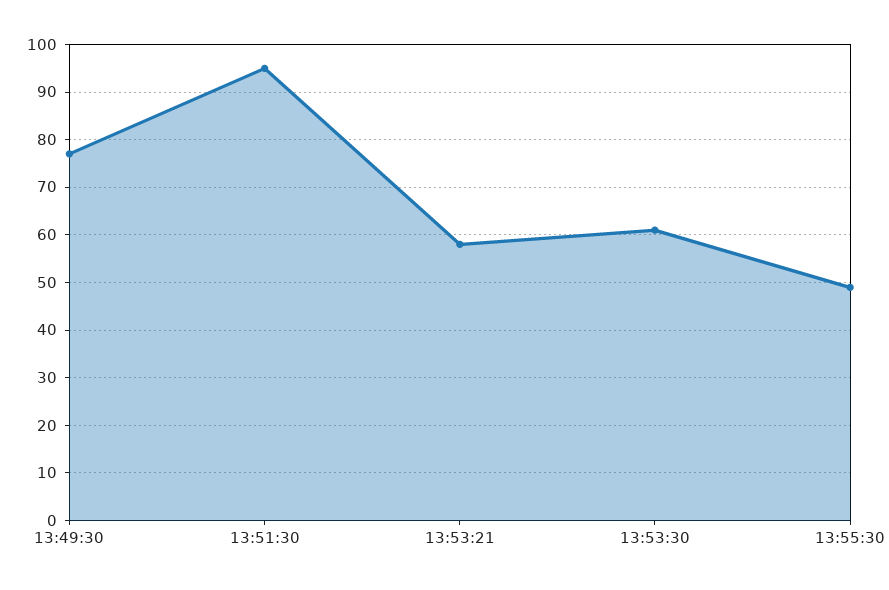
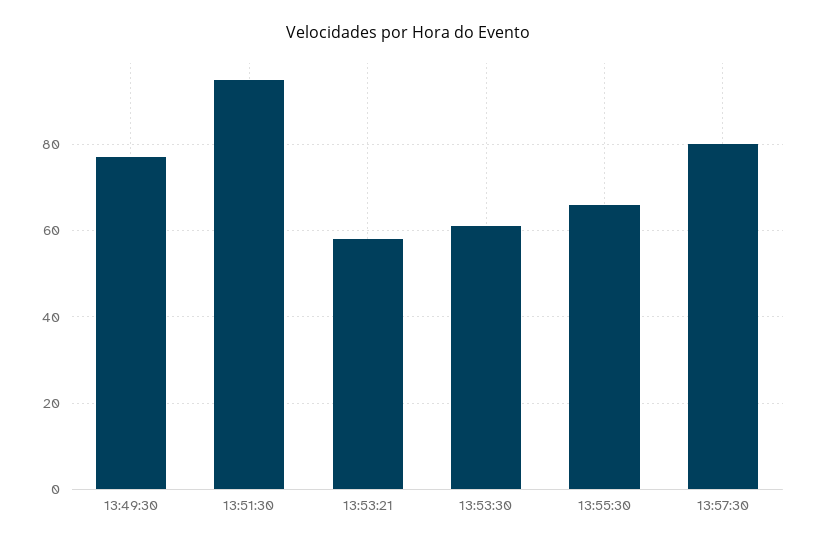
13:55:30: 50 -> 65
13:57:30: none -> 80

